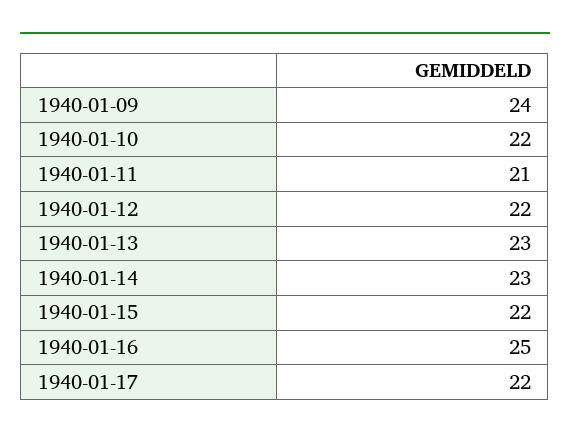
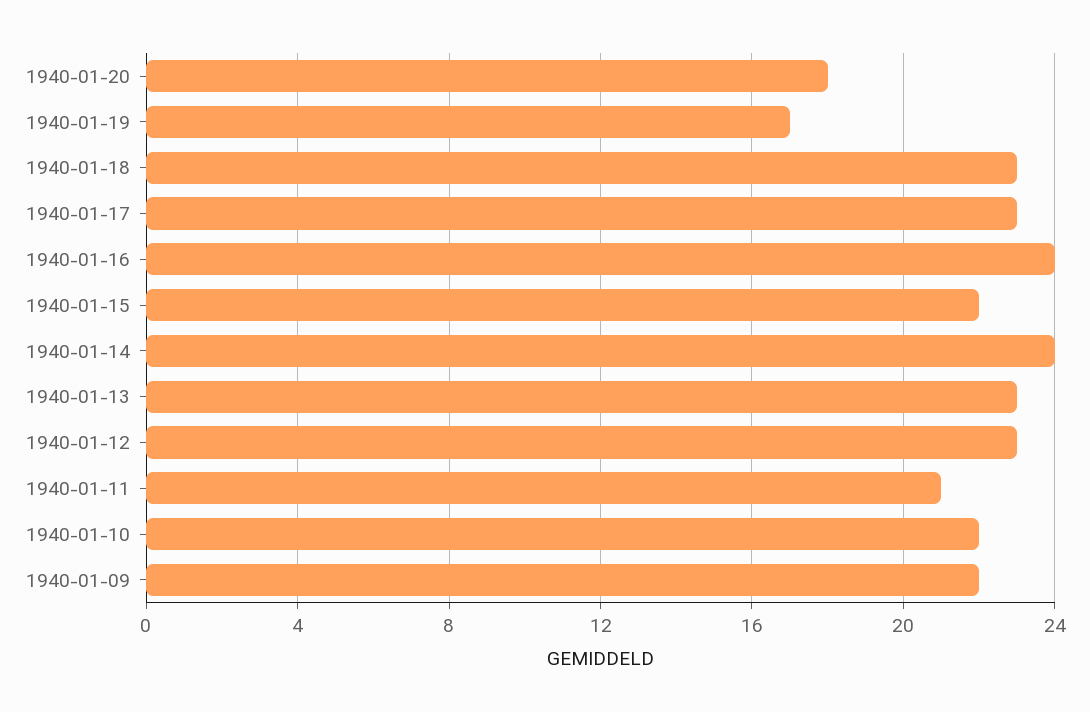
1940-01-09: 24 -> 22
1940-01-12: 22 -> 23
1940-01-14: 23 -> 24
1940-01-16: 25 -> 24
1940-01-17: 22 -> 23
1940-01-20: none -> 18
1940-01-19: none -> 17
1940-01-18: none -> 23

